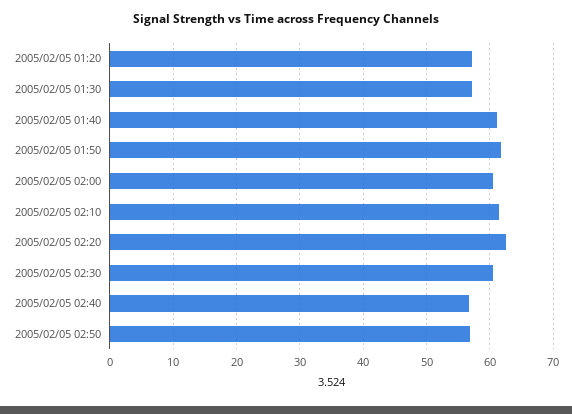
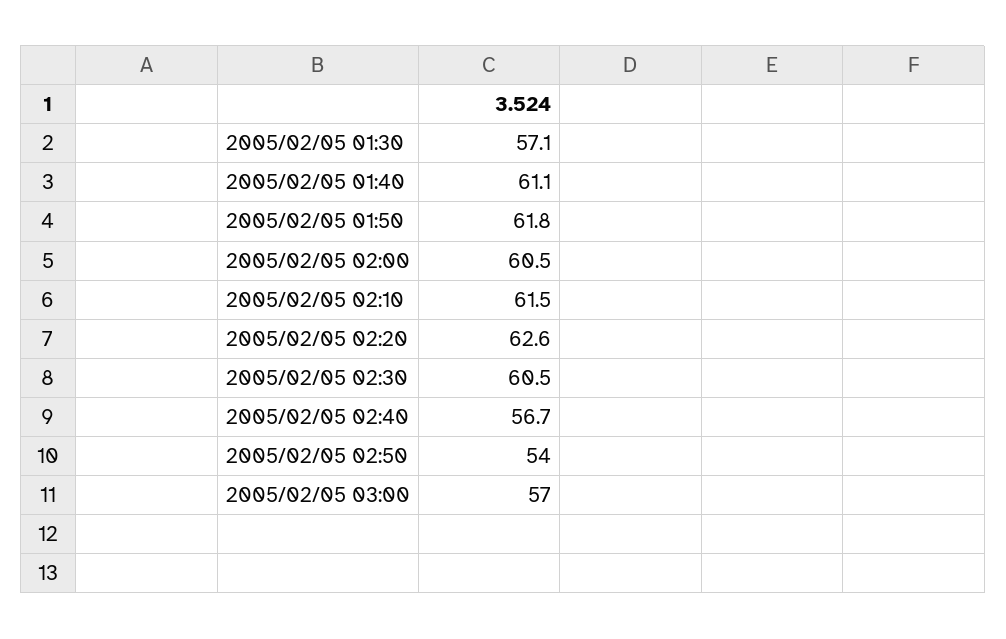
2005/02/05 01:20: 57 -> none
2005/02/05 02:50: 57 -> 54
2005/02/05 03:00: none -> 57

